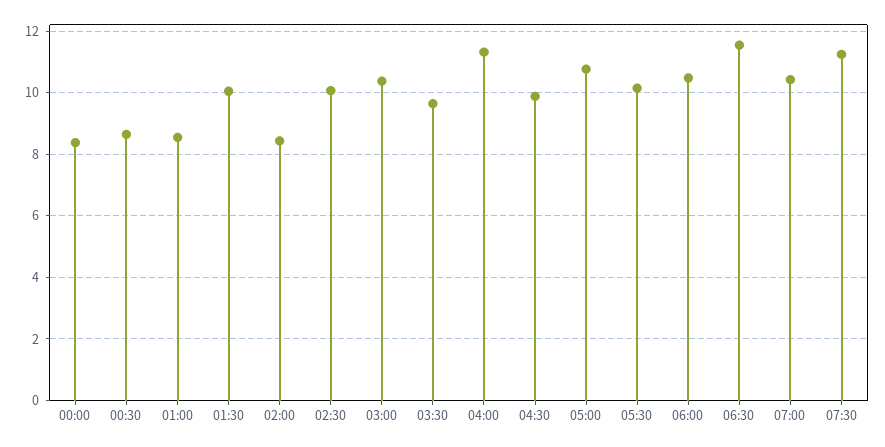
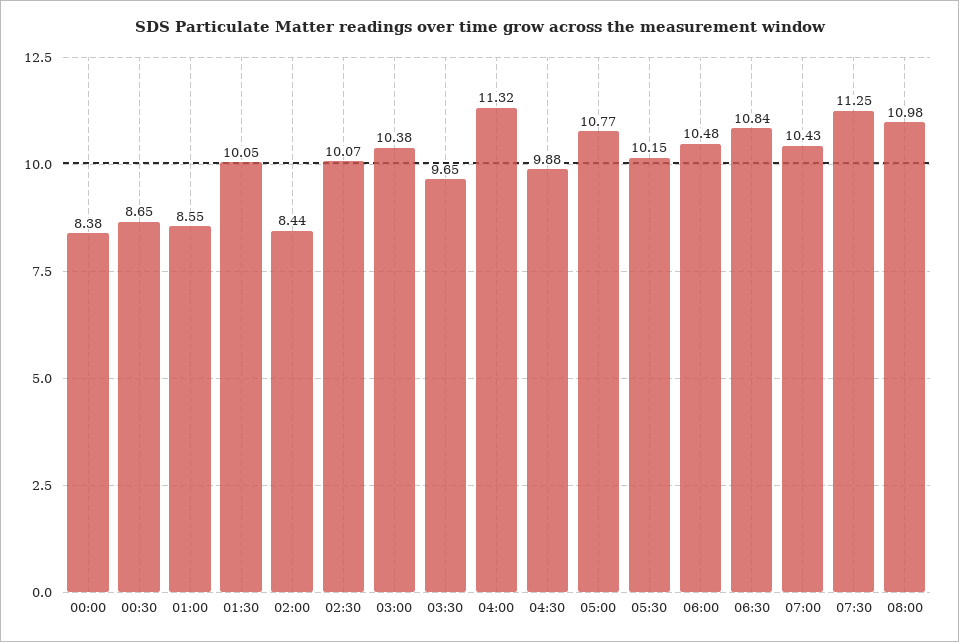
06:30: 11.6 -> 10.84
08:00: none -> 10.98

